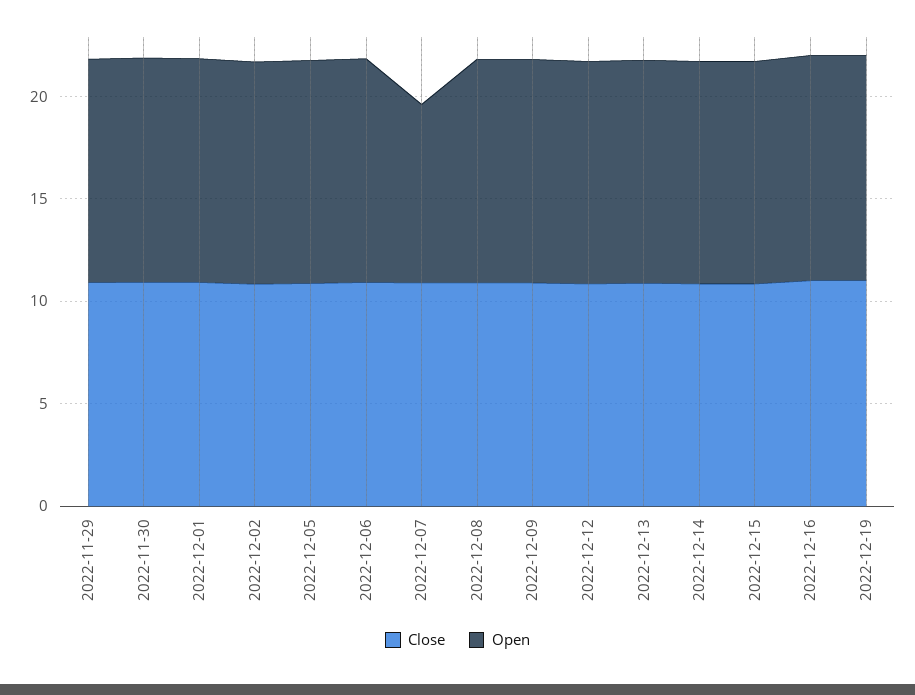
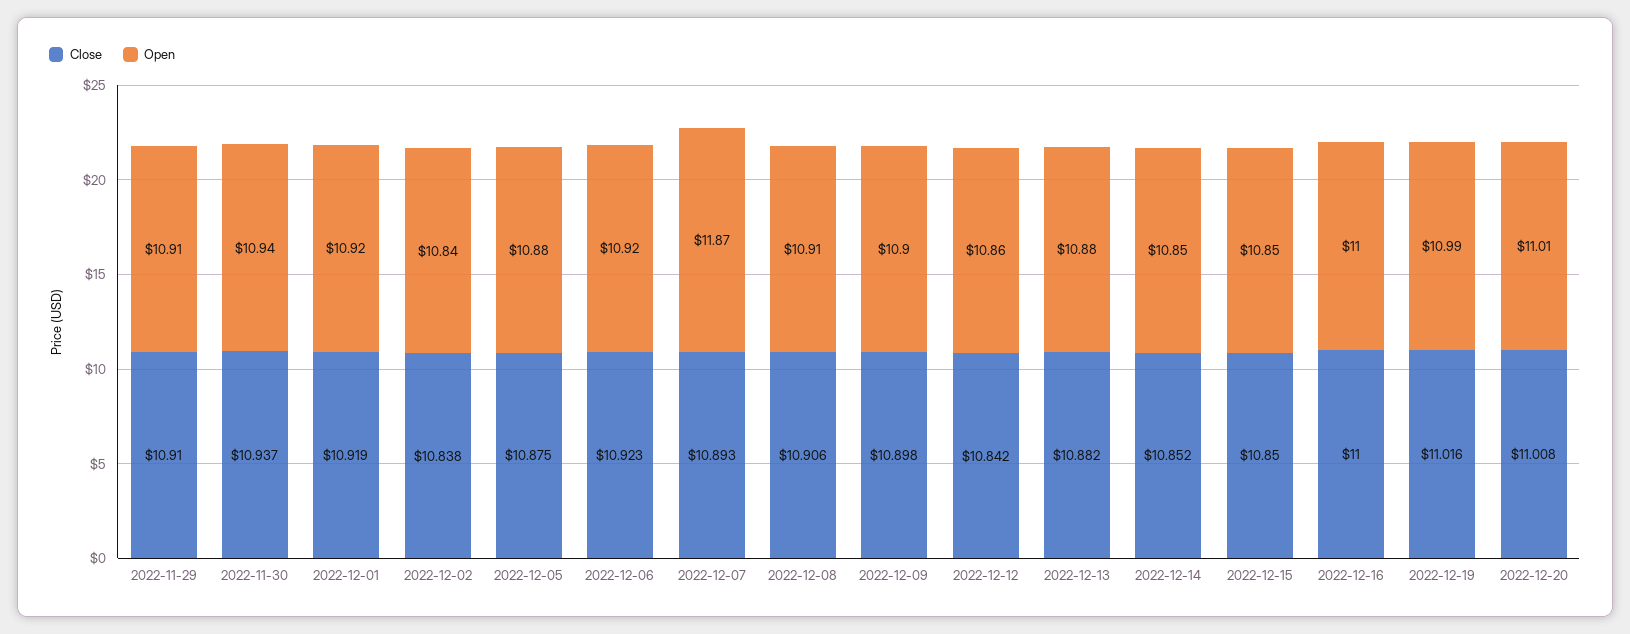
Open, 2022-12-07: 9 -> 11.87
Close, 2022-12-20: none -> 11.008
Open, 2022-12-20: none -> 11.01

